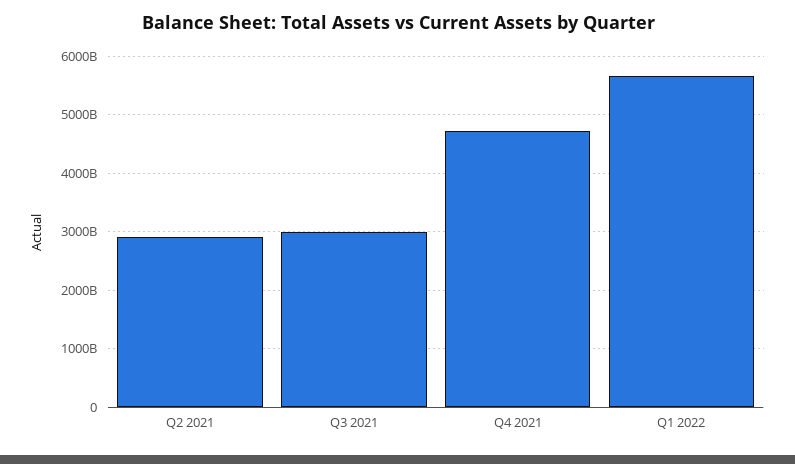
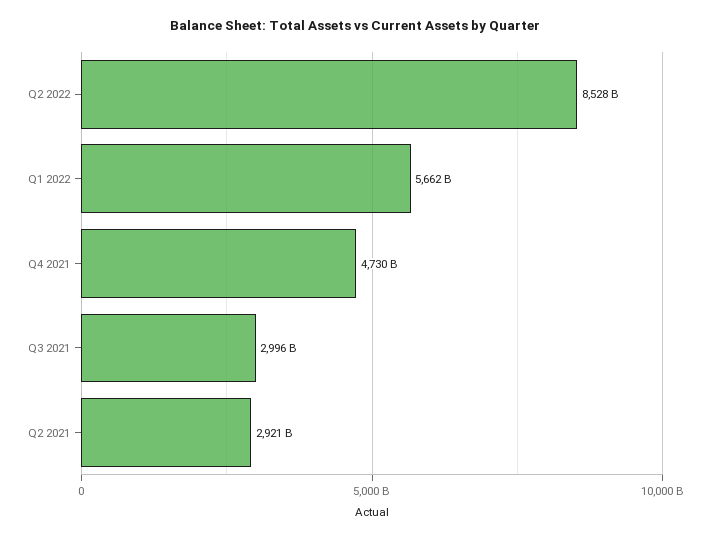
Q2 2022: none -> 8528000000000

